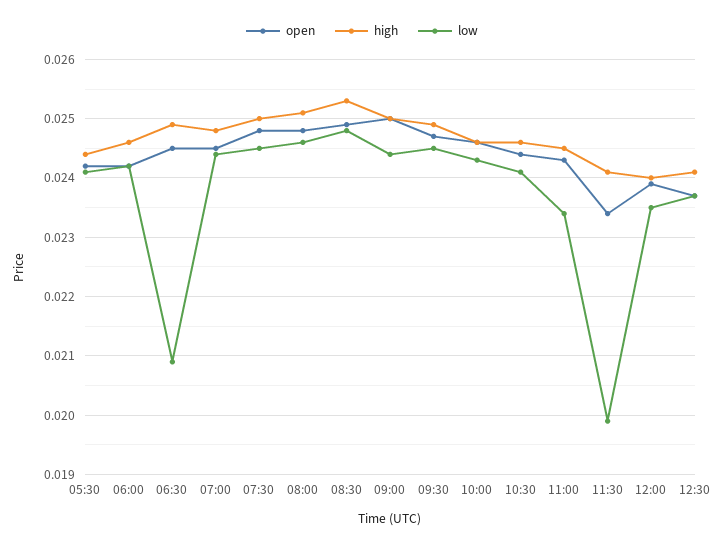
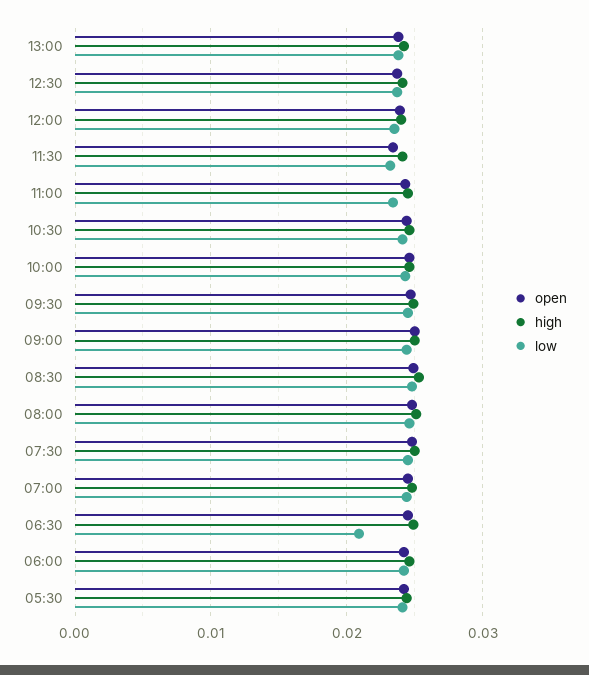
low, 11:30: 0.02 -> 0.023
open, 13:00: none -> 0.024
high, 13:00: none -> 0.024
low, 13:00: none -> 0.024

